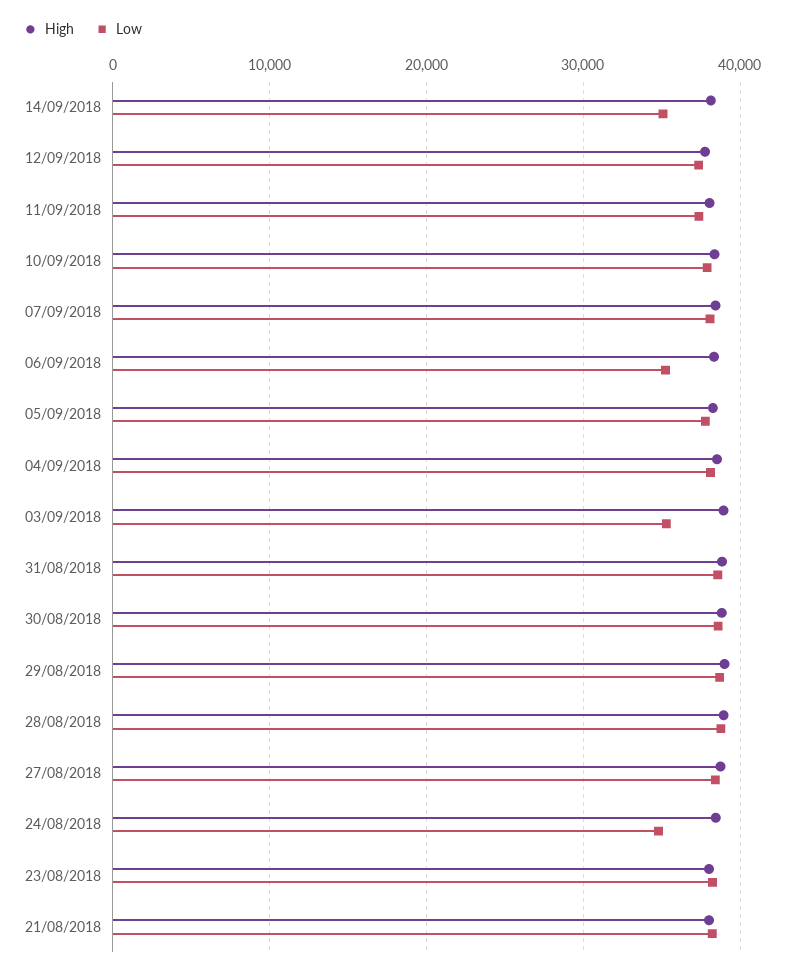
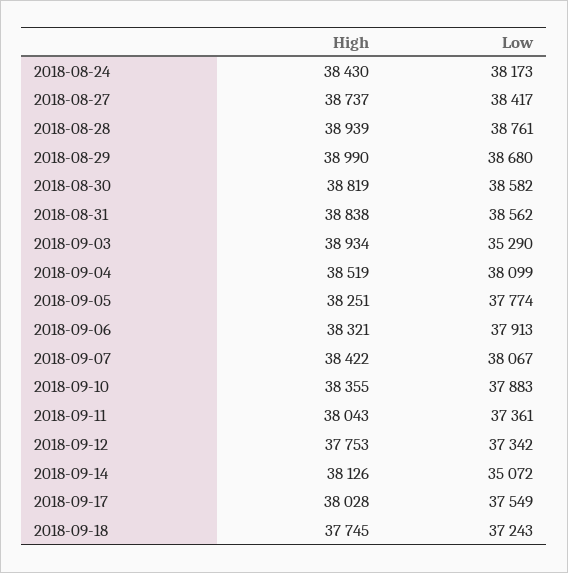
Low, 06/09/2018: 35000 -> 37913
Low, 24/08/2018: 35000 -> 38173
High, 23/08/2018: 38000 -> none
Low, 23/08/2018: 38000 -> none
High, 21/08/2018: 38000 -> none
Low, 21/08/2018: 38000 -> none
High, 2018-09-17: none -> 38028
Low, 2018-09-17: none -> 37549
High, 2018-09-18: none -> 37745
Low, 2018-09-18: none -> 37243

